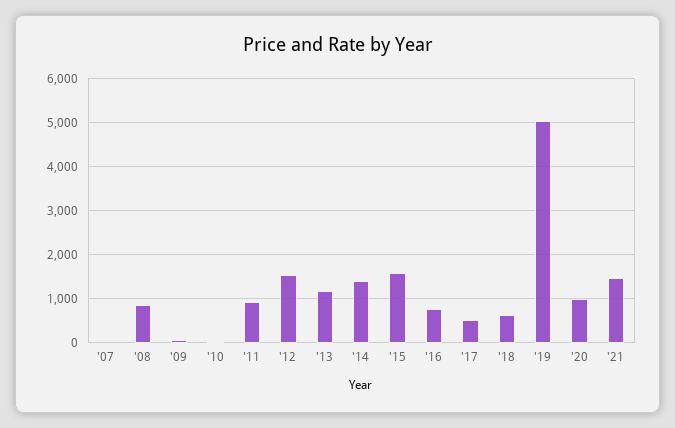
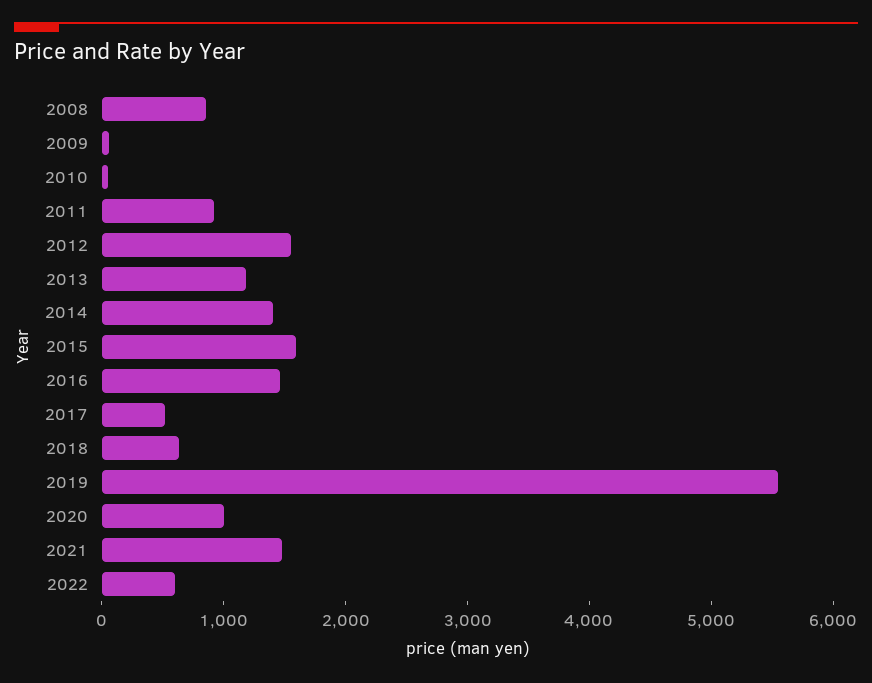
'07: 0 -> none
'16: 800 -> 1400
'19: 5000 -> 5600
2022: none -> 600

